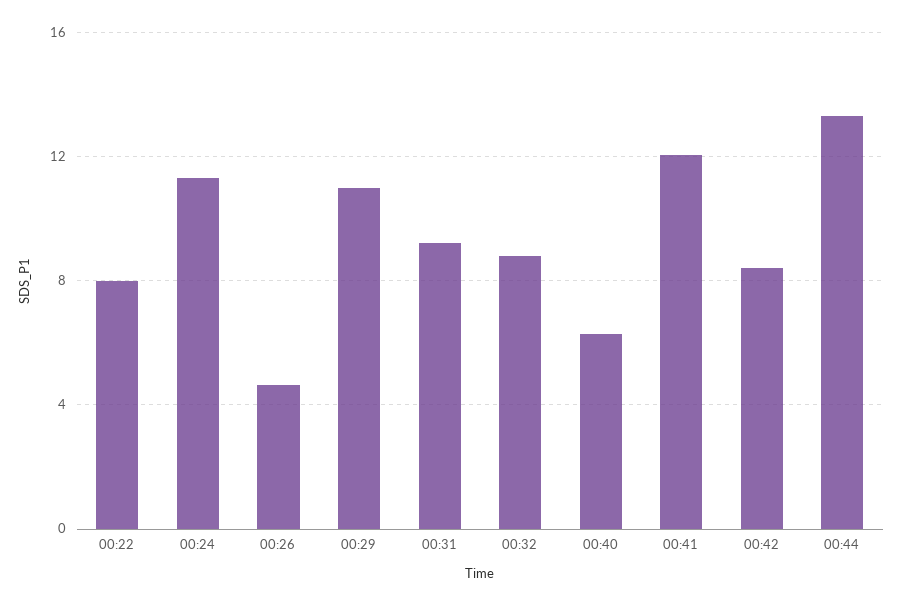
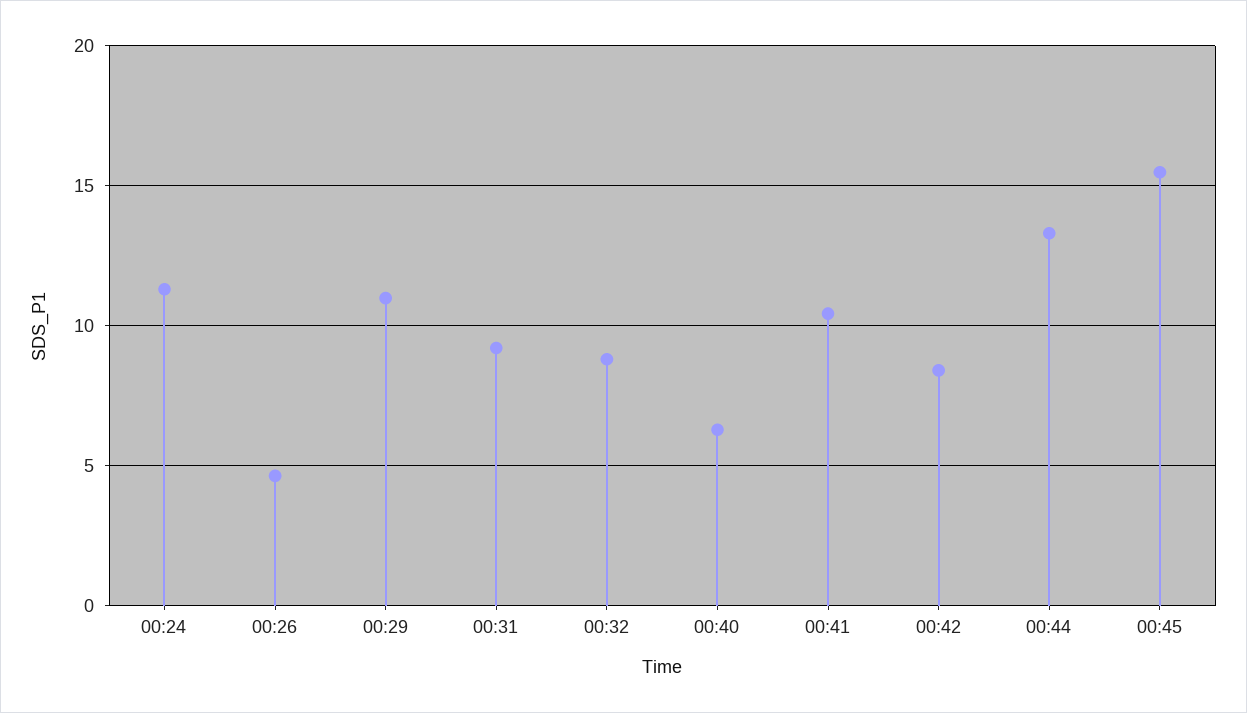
00:22: 8 -> none
00:41: 12 -> 10.5
00:45: none -> 15.5

